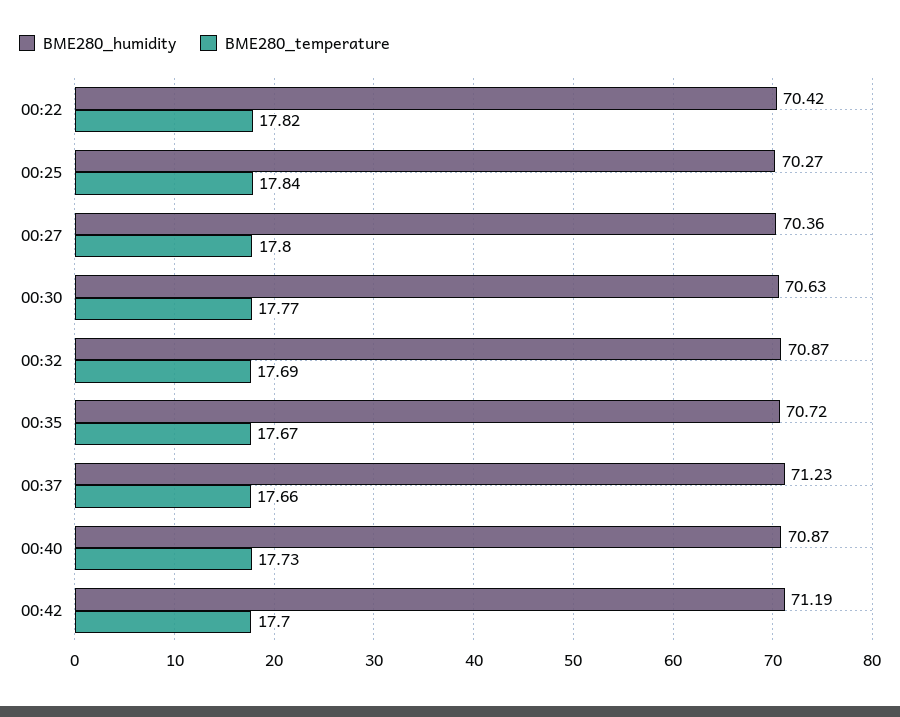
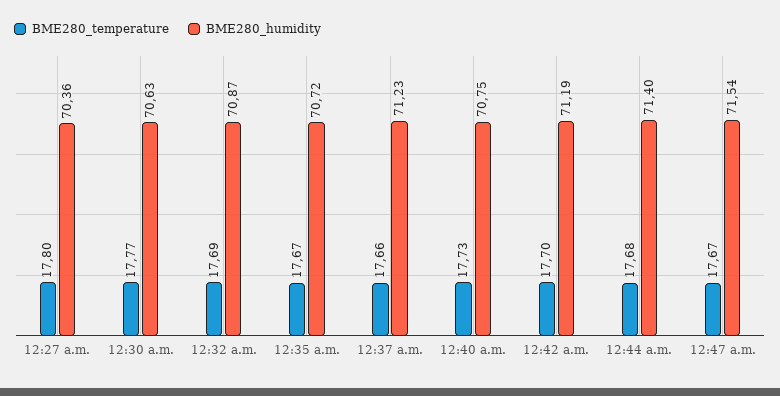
BME280_humidity, 00:22: 70.42 -> none
BME280_temperature, 00:22: 17.82 -> none
BME280_humidity, 00:25: 70.27 -> none
BME280_temperature, 00:25: 17.84 -> none
BME280_humidity, 00:40: 70.87 -> 70.75
BME280_temperature, 12:44 a.m.: none -> 17.68
BME280_humidity, 12:44 a.m.: none -> 71.4
BME280_temperature, 12:47 a.m.: none -> 17.67
BME280_humidity, 12:47 a.m.: none -> 71.54

